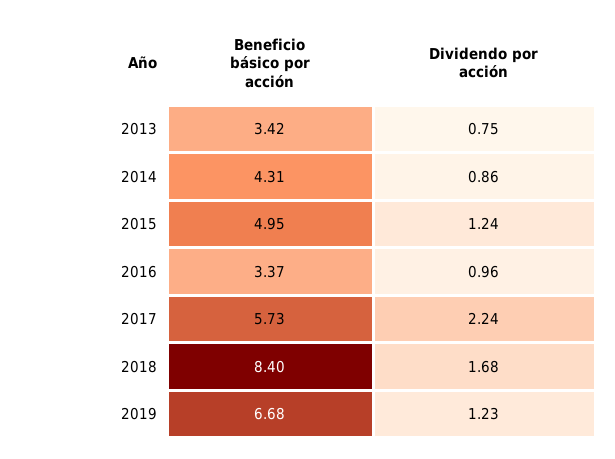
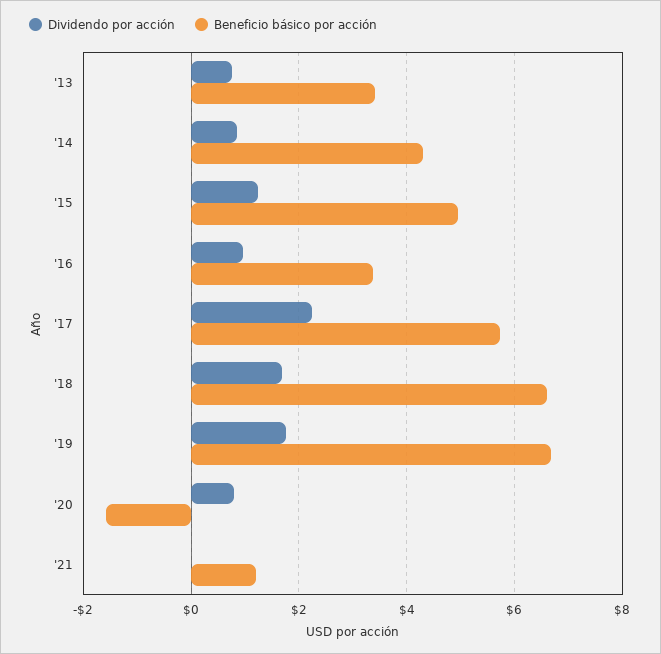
Beneficio básico por acción, 2018: 8.4 -> 6.6
Dividendo por acción, 2019: 1.23 -> 1.8
Dividendo por acción, '20: none -> 0.8
Beneficio básico por acción, '20: none -> -1.6
Dividendo por acción, '21: none -> 0
Beneficio básico por acción, '21: none -> 1.2

